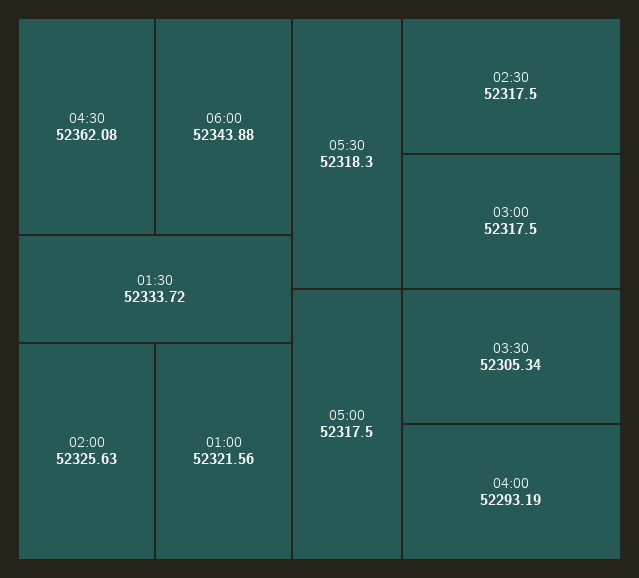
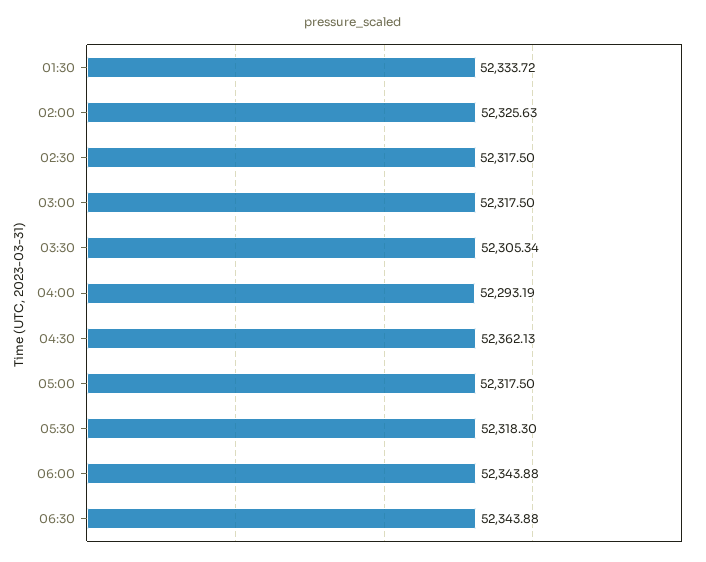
04:30: 52362.08 -> 52362.13
01:00: 52321.56 -> none
06:30: none -> 52343.88

